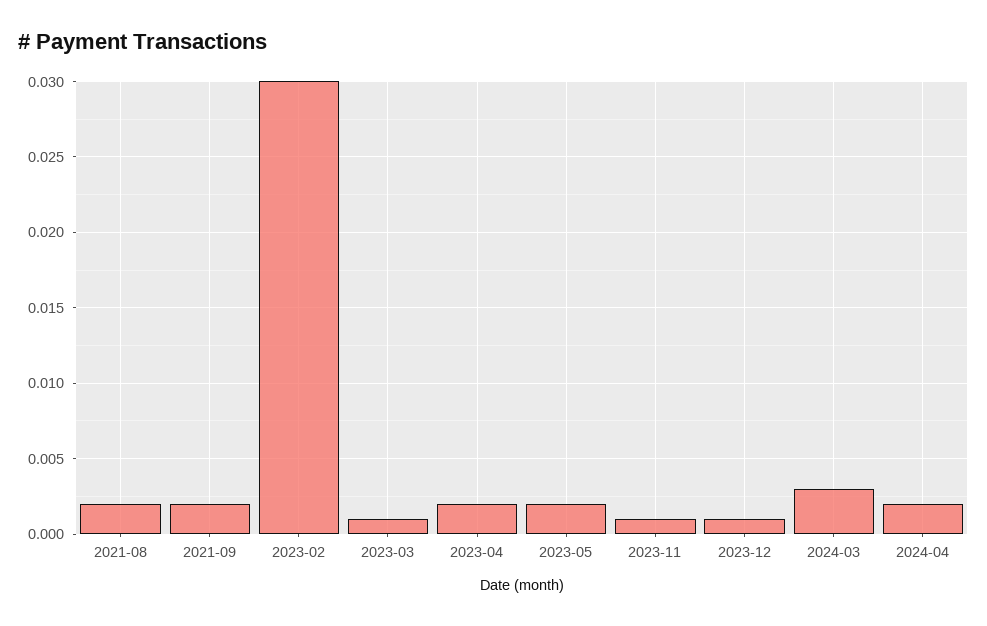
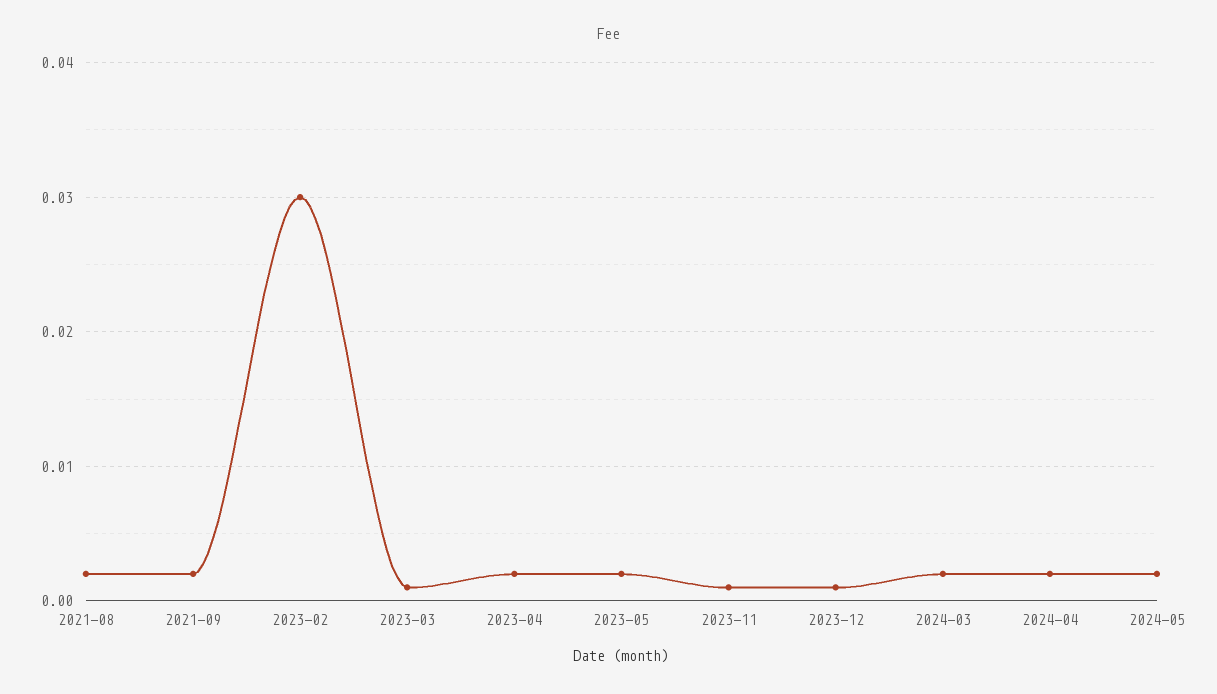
2024-03: 0.003 -> 0.002
2024-05: none -> 0.002

